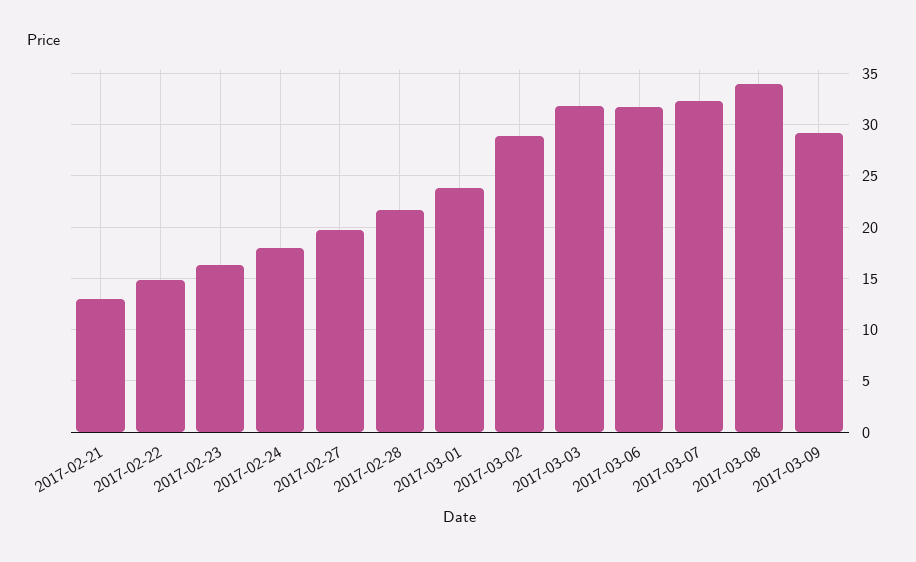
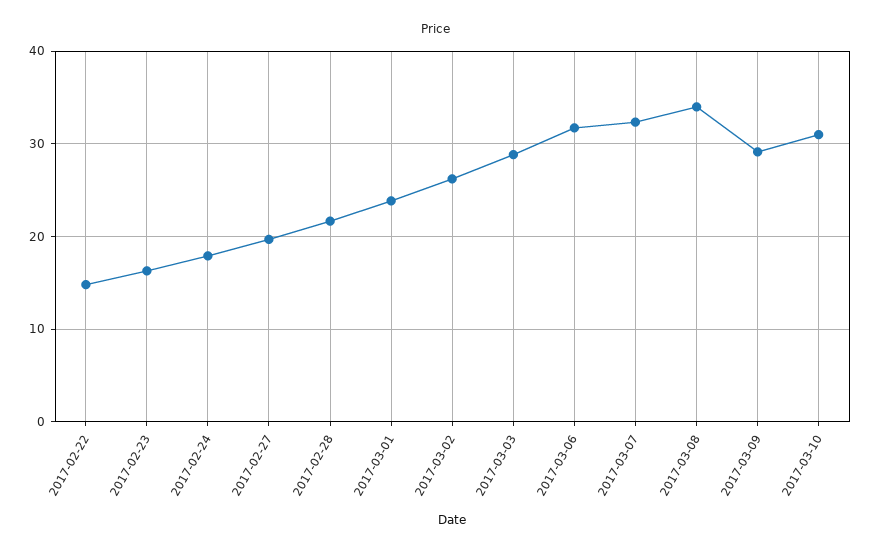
2017-02-21: 13 -> none
2017-03-02: 29 -> 26
2017-03-03: 32 -> 29
2017-03-10: none -> 31

